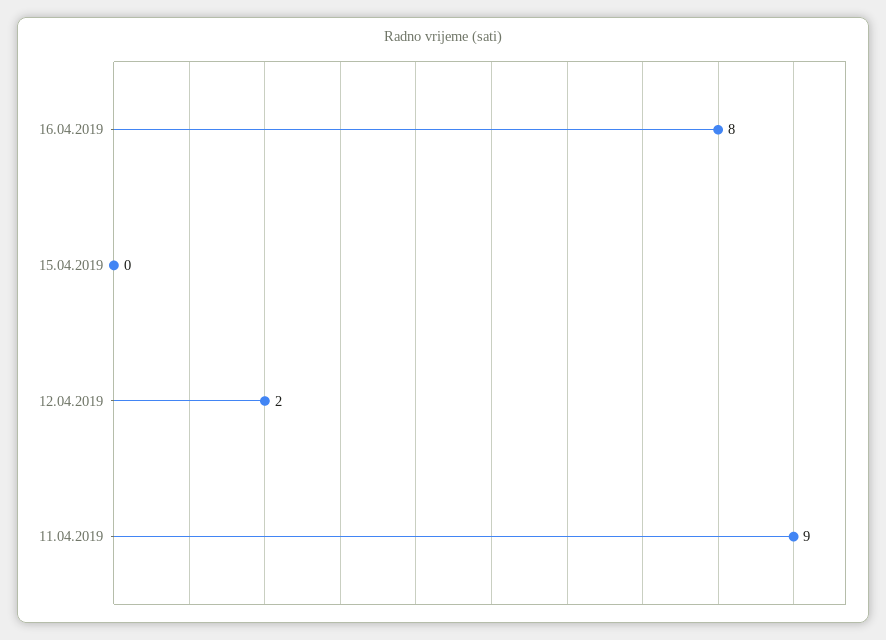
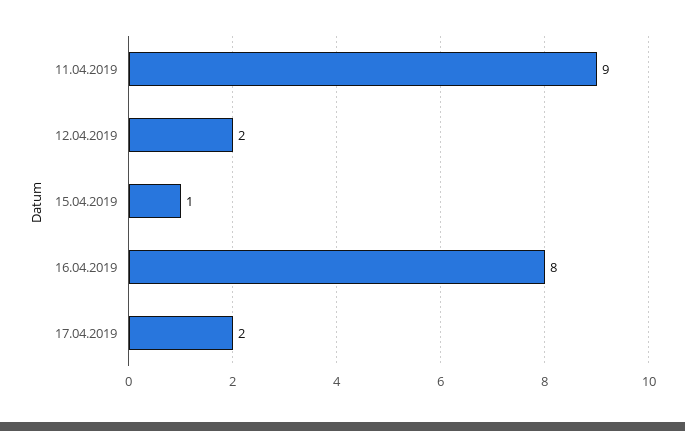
15.04.2019: 0 -> 1
17.04.2019: none -> 2

